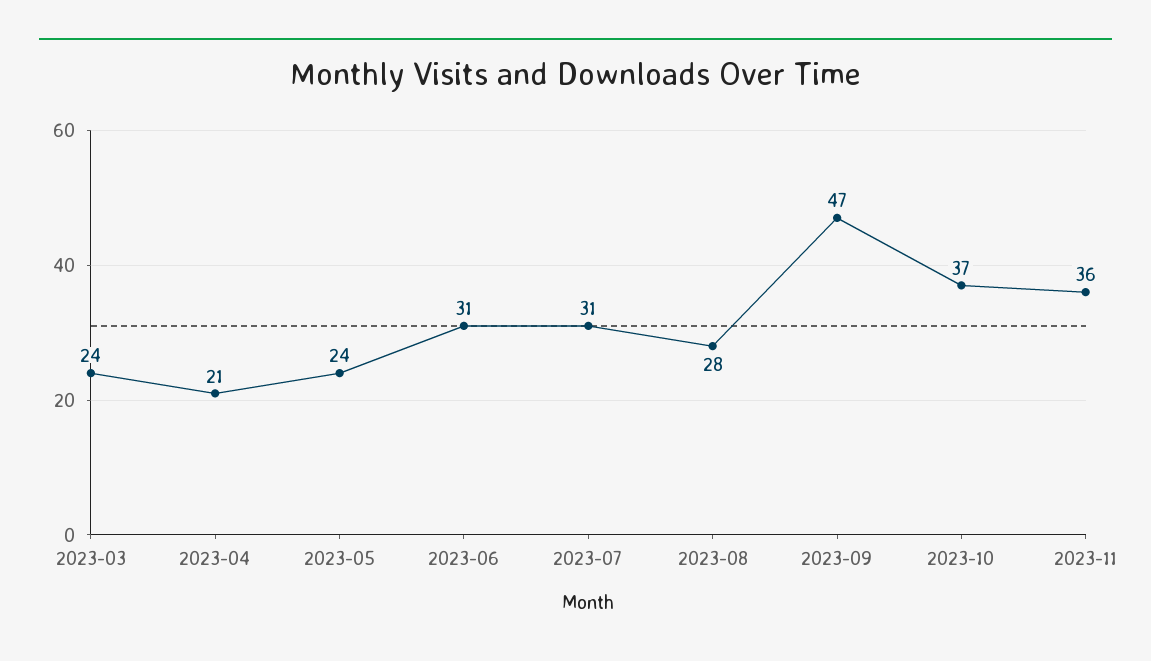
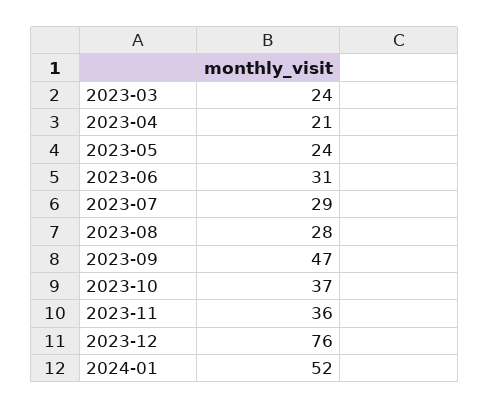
2023-07: 31 -> 29
2023-12: none -> 76
2024-01: none -> 52

